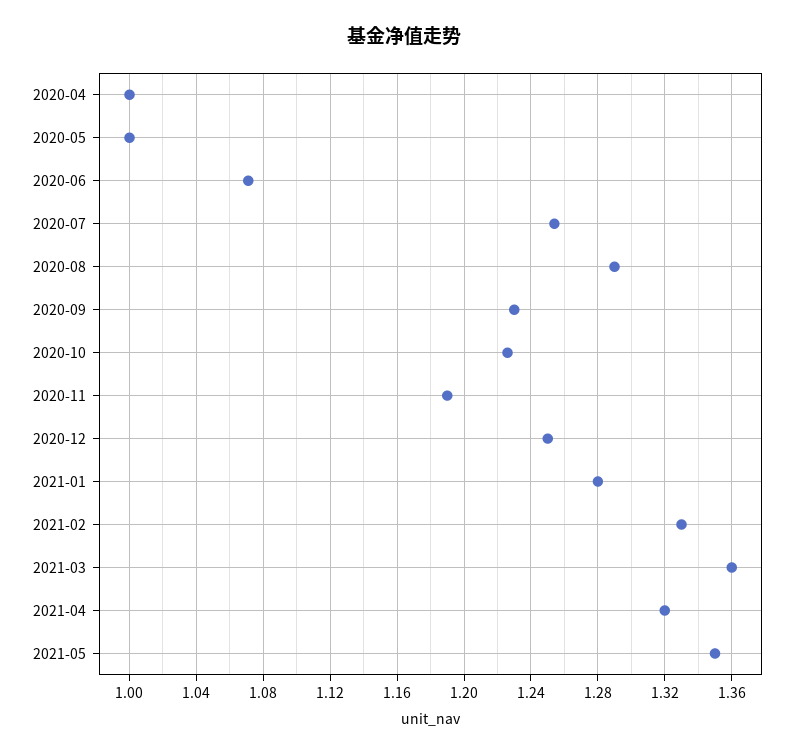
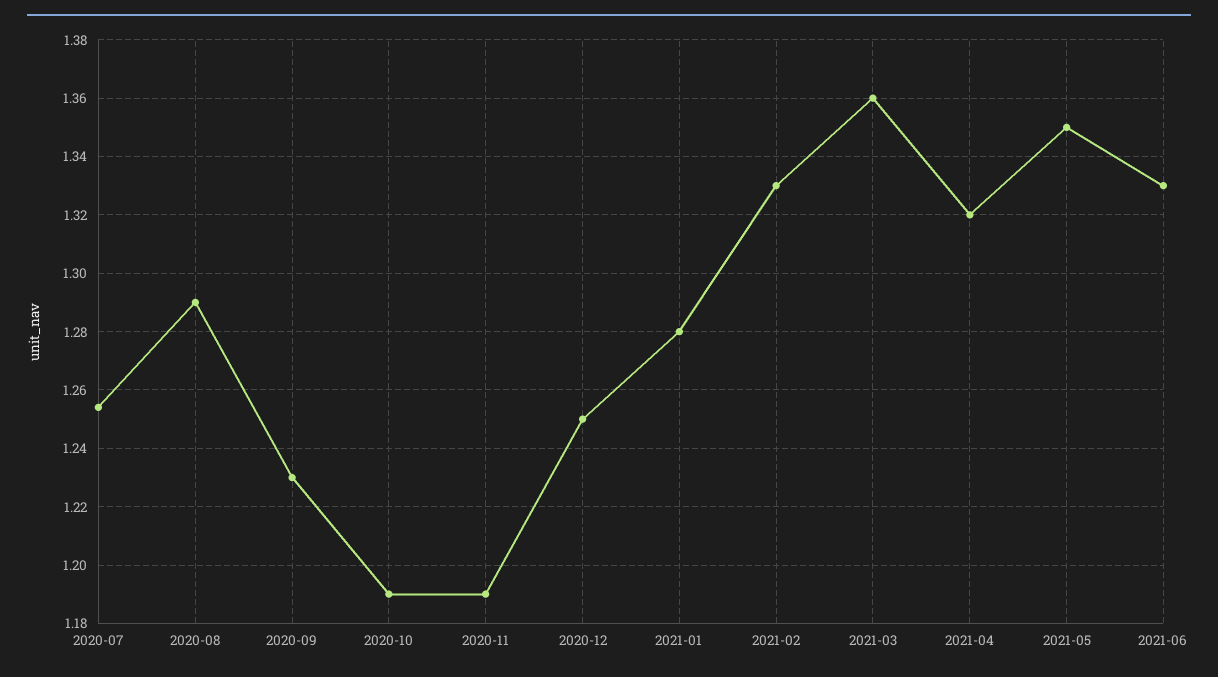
2020-04: 1 -> none
2020-05: 1 -> none
2020-06: 1.07 -> none
2020-10: 1.225 -> 1.19
2021-06: none -> 1.33

